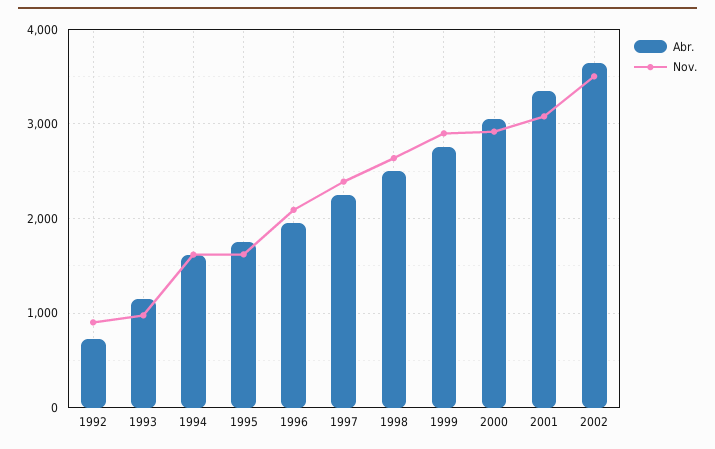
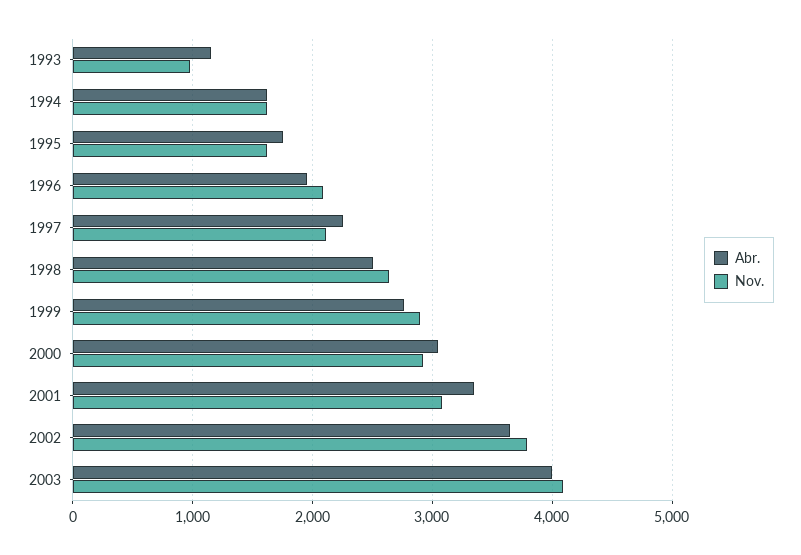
Abr., 1992: 700 -> none
Nov., 1992: 900 -> none
Nov., 1997: 2400 -> 2100
Nov., 2002: 3500 -> 3800
Abr., 2003: none -> 4000
Nov., 2003: none -> 4100

